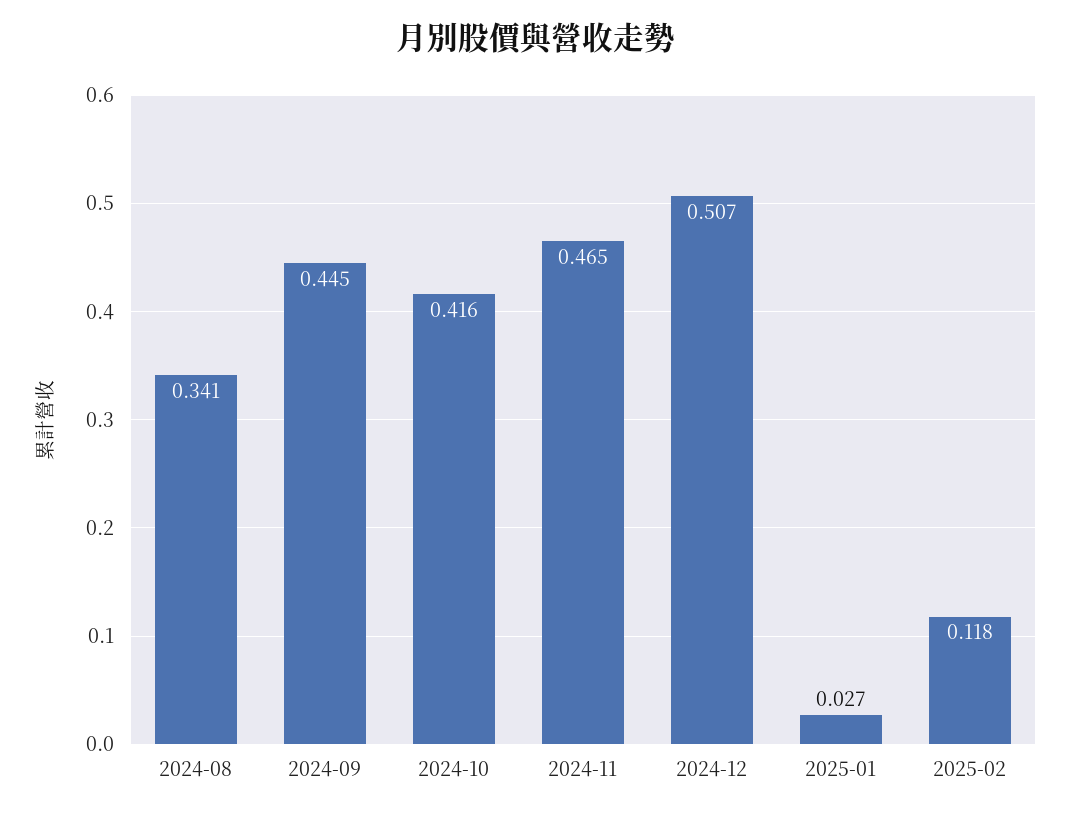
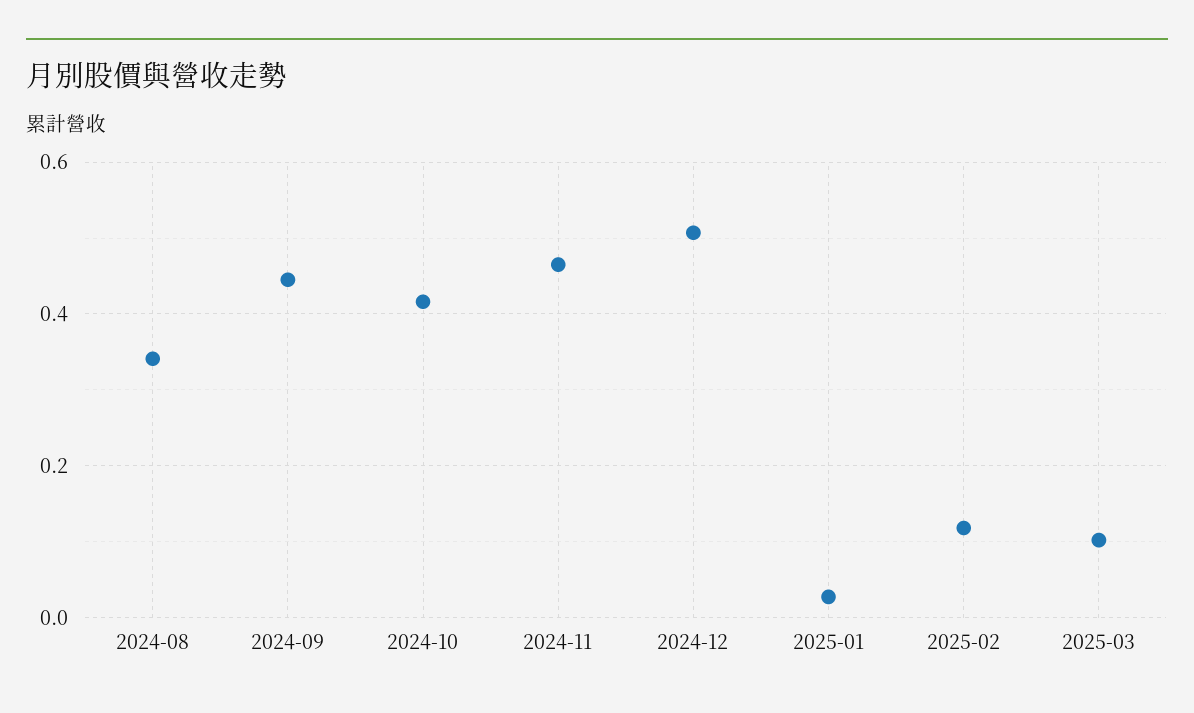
2025-03: none -> 0.1

